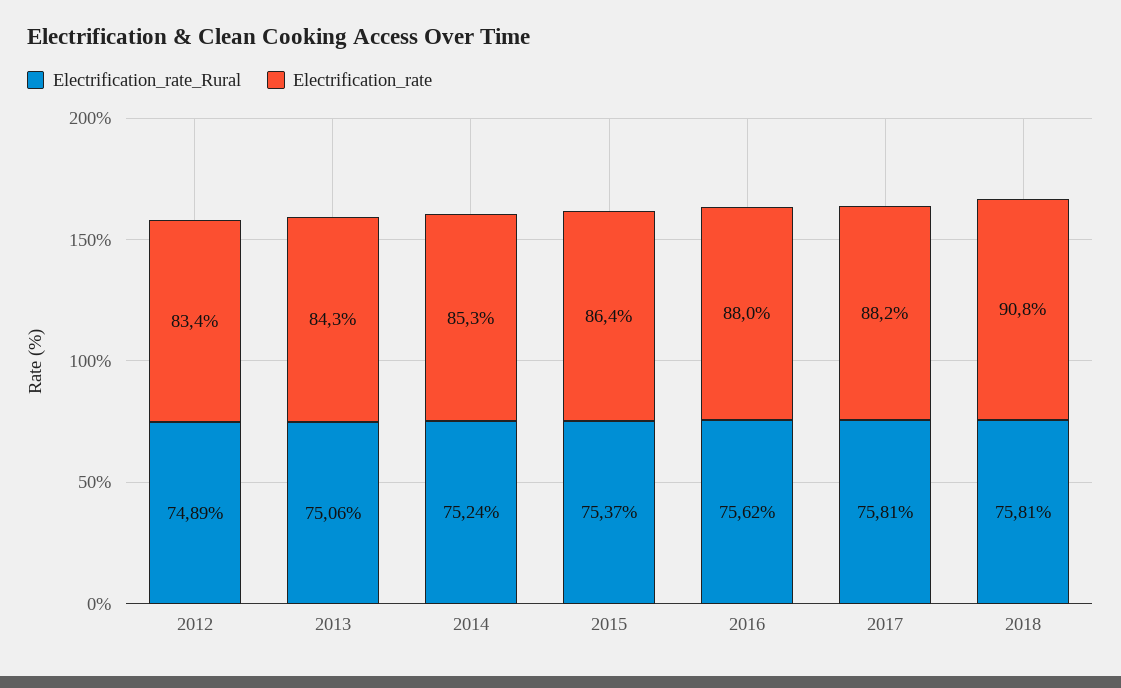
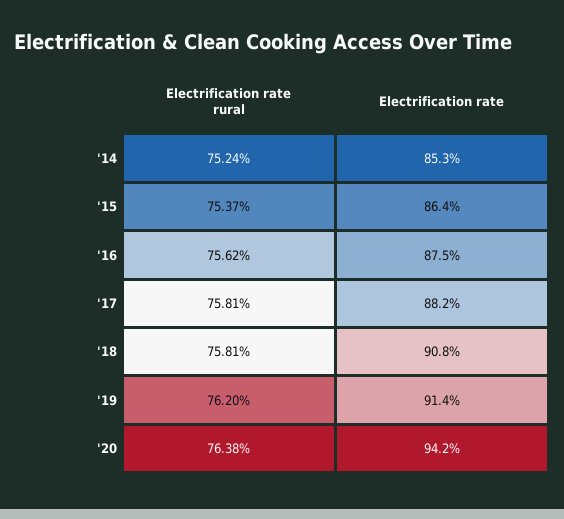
Electrification_rate_Rural, 2012: 74.89 -> none
Electrification_rate, 2012: 83.4 -> none
Electrification_rate_Rural, 2013: 75.06 -> none
Electrification_rate, 2013: 84.3 -> none
Electrification_rate, 2016: 88 -> 87.5
Electrification_rate_Rural, '19: none -> 76.2
Electrification_rate, '19: none -> 91.4
Electrification_rate_Rural, '20: none -> 76.38
Electrification_rate, '20: none -> 94.2

